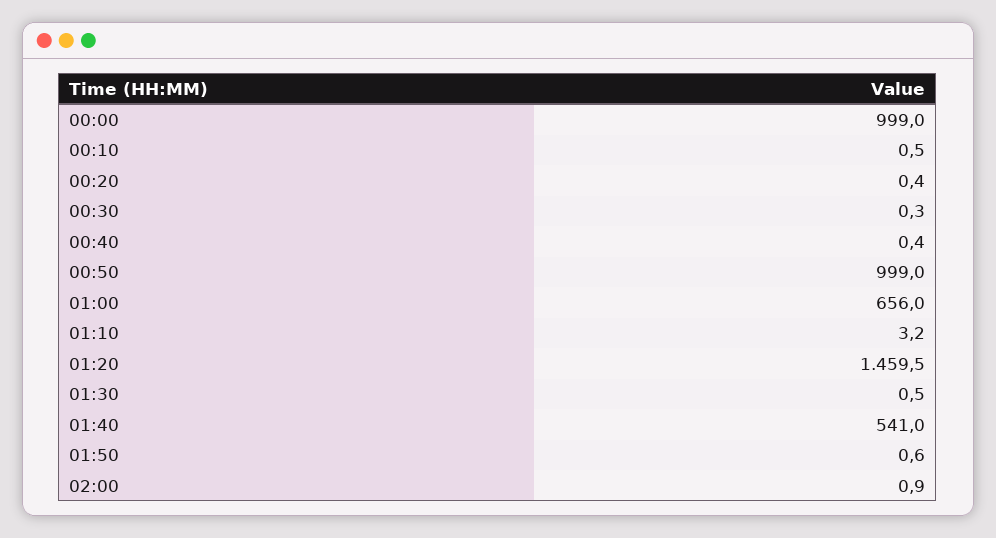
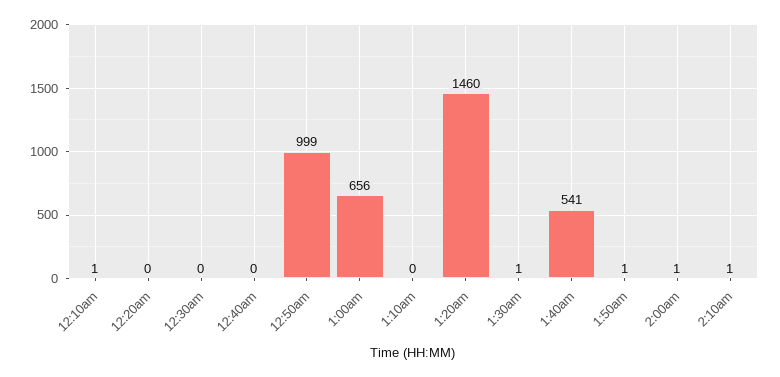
00:00: 999 -> none
01:10: 3.2 -> 0
2:10am: none -> 1

